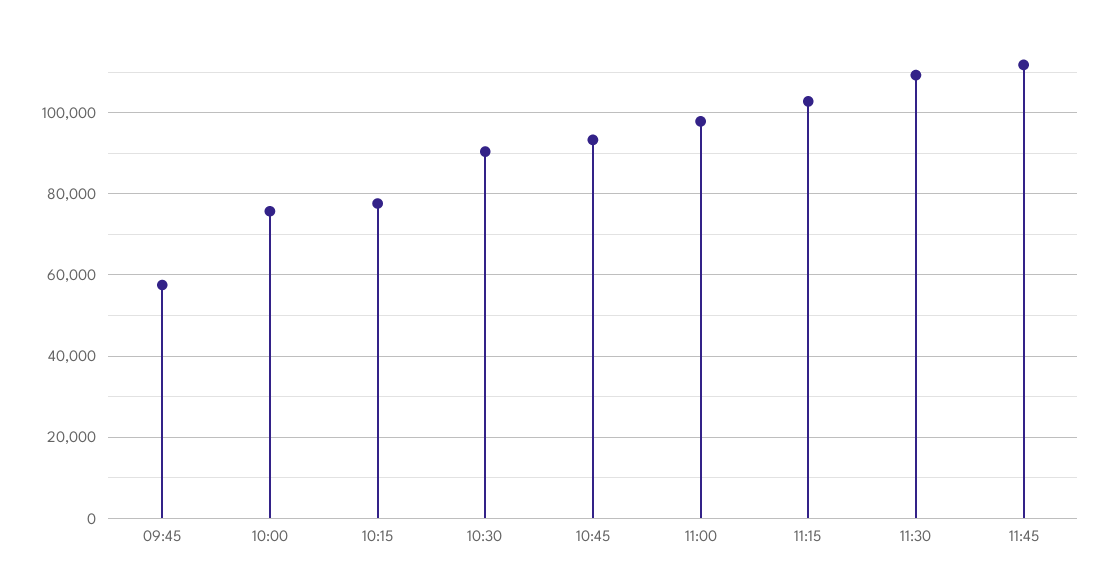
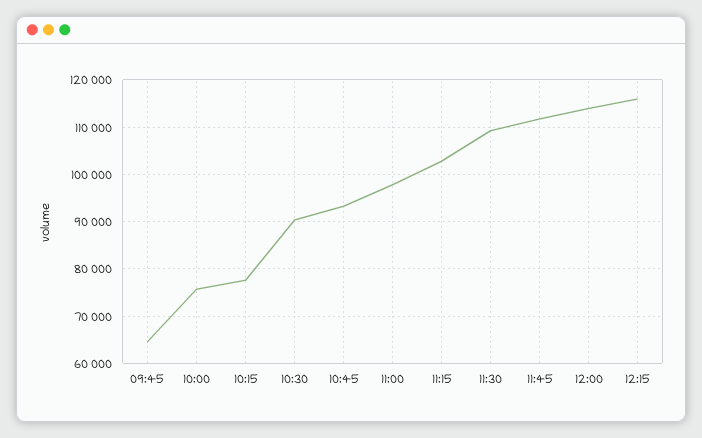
09:45: 58000 -> 64000
12:00: none -> 114000
12:15: none -> 116000

